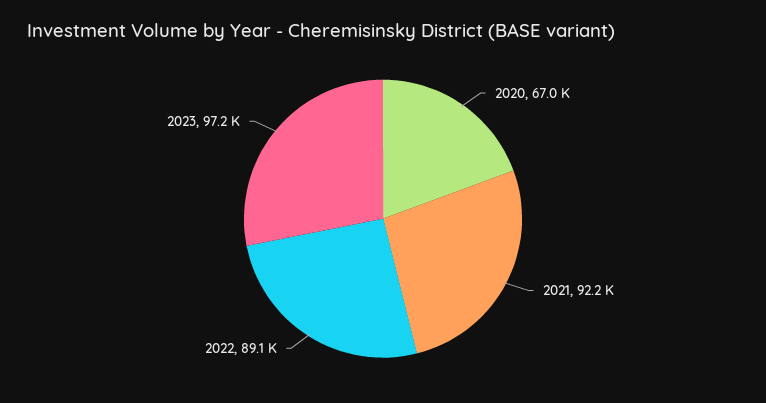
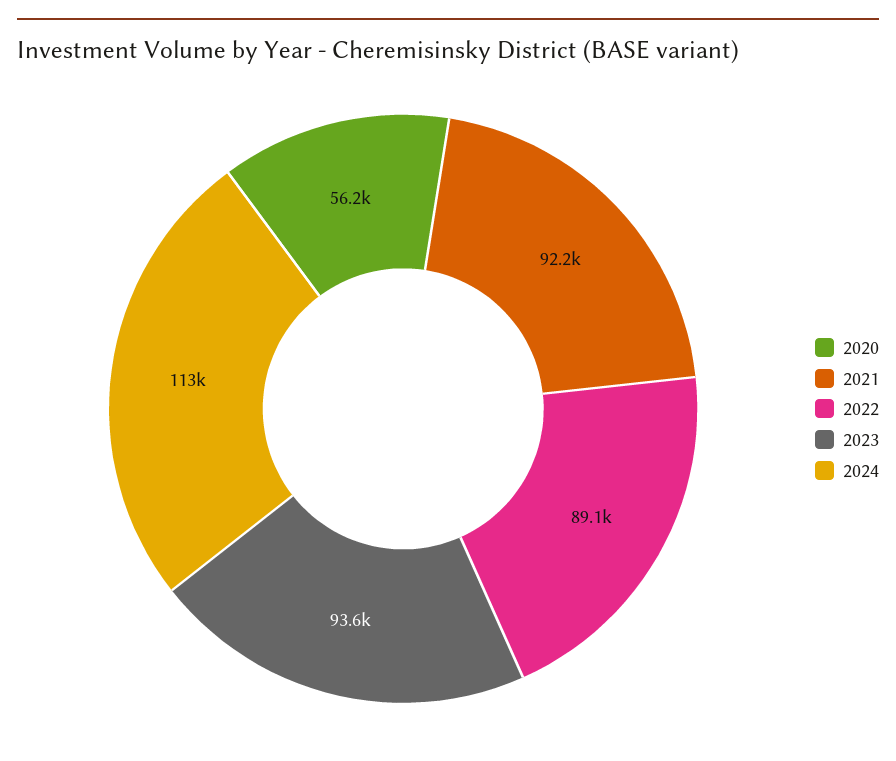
2020: 67000 -> 56200
2023: 97200 -> 93600
2024: none -> 113000

